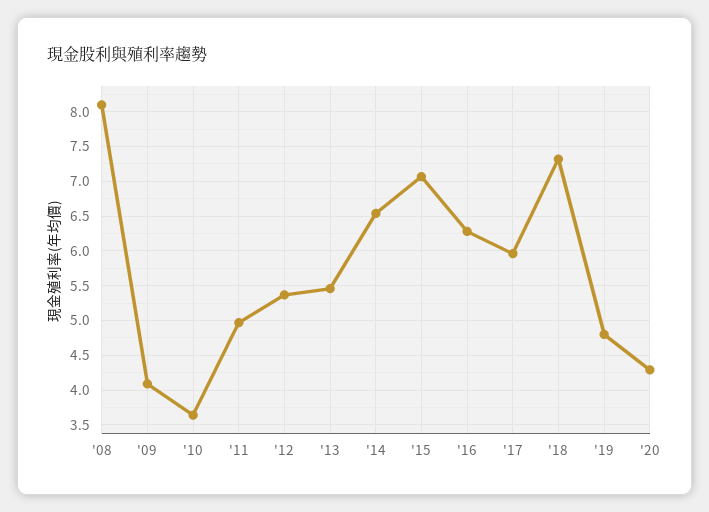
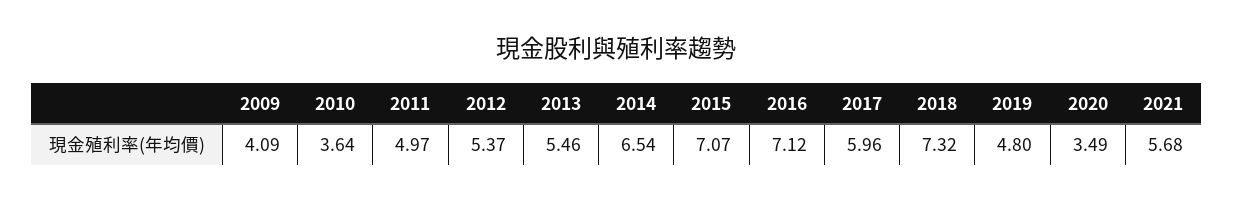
'08: 8.1 -> none
'16: 6.3 -> 7.12
'20: 4.3 -> 3.49
2021: none -> 5.68

